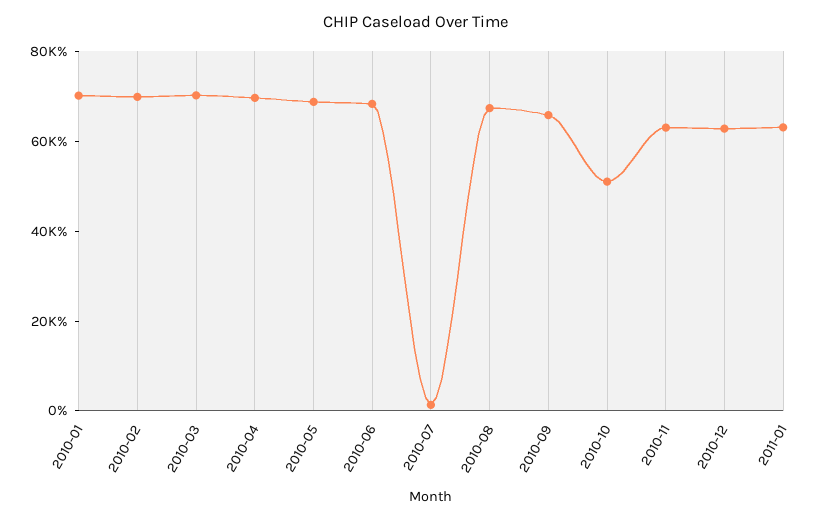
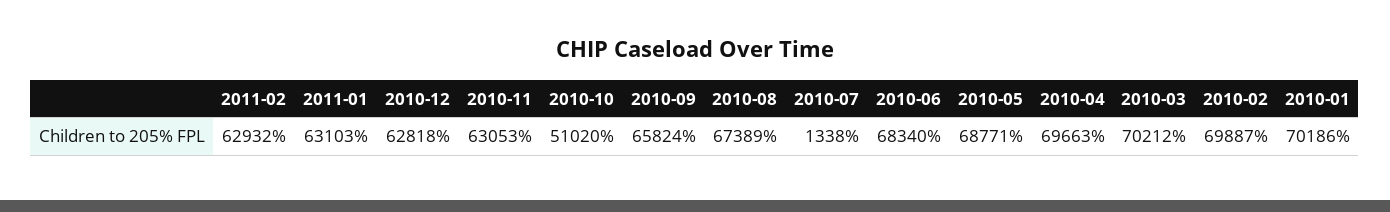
2011-02: none -> 62932

